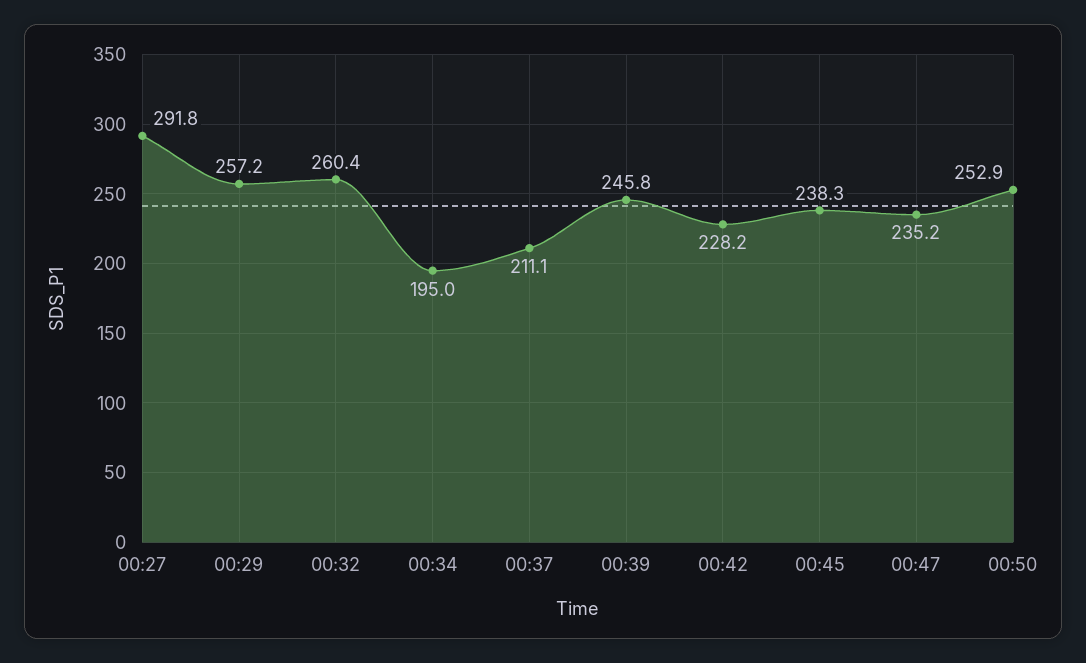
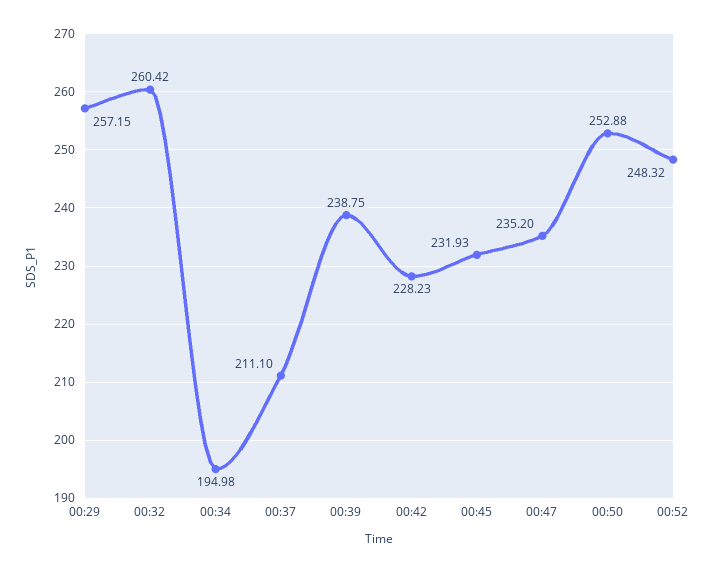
00:27: 291.8 -> none
00:39: 245.8 -> 238.75
00:45: 238.3 -> 231.93
00:52: none -> 248.32

